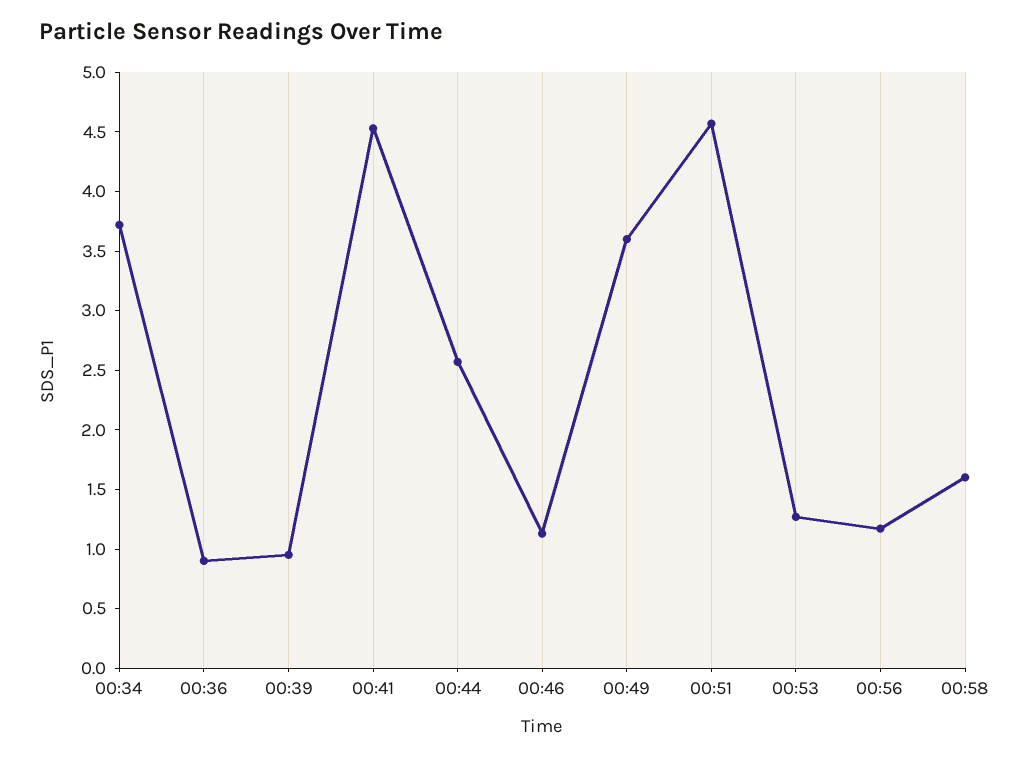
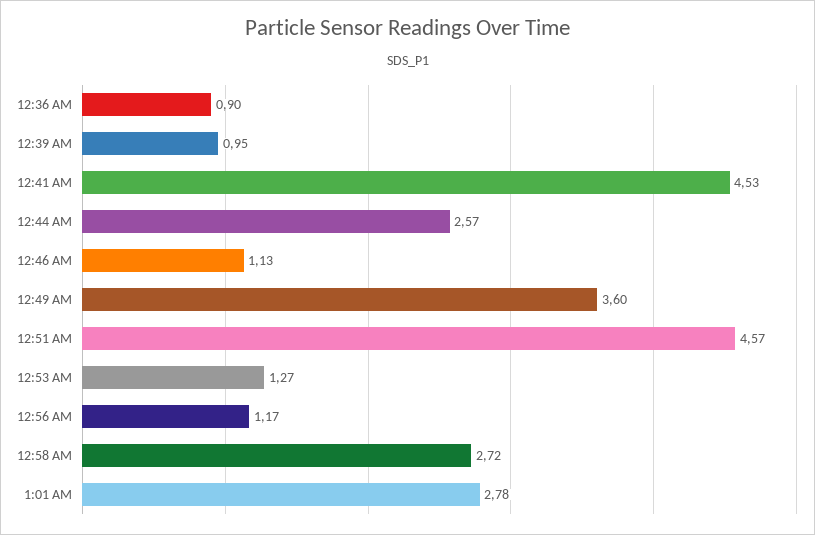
00:34: 3.7 -> none
00:58: 1.6 -> 2.72
1:01 AM: none -> 2.78

